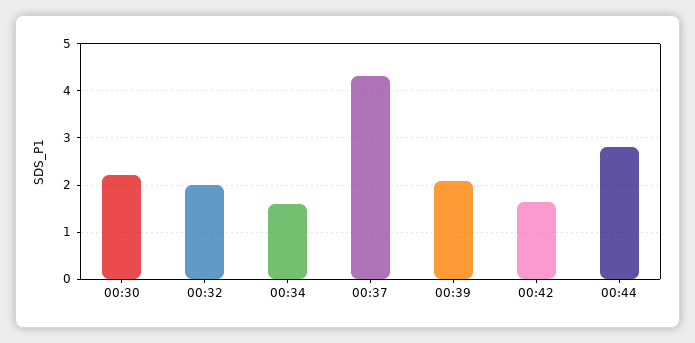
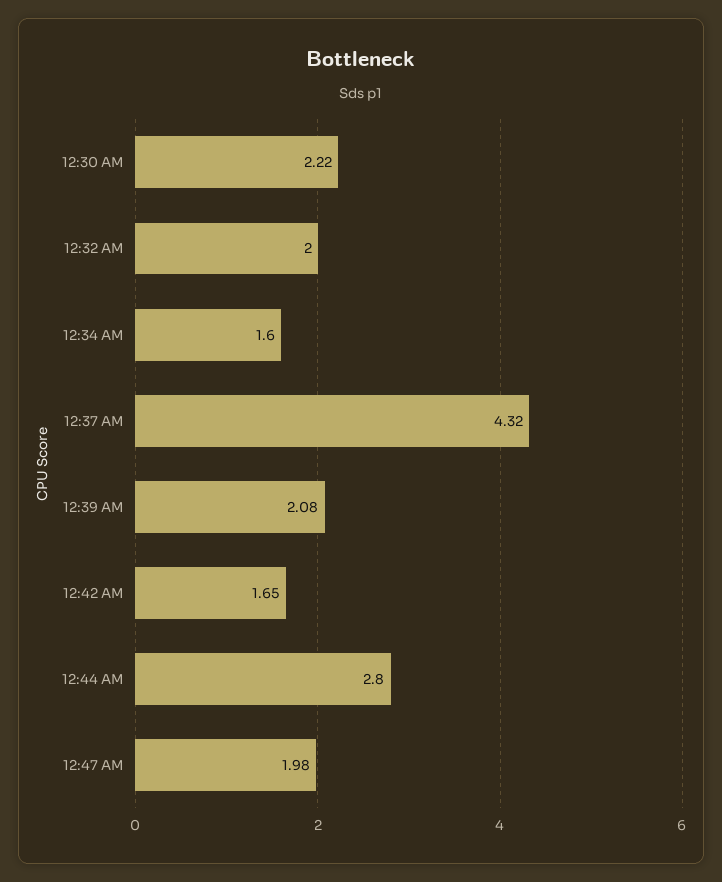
12:47 AM: none -> 1.98

